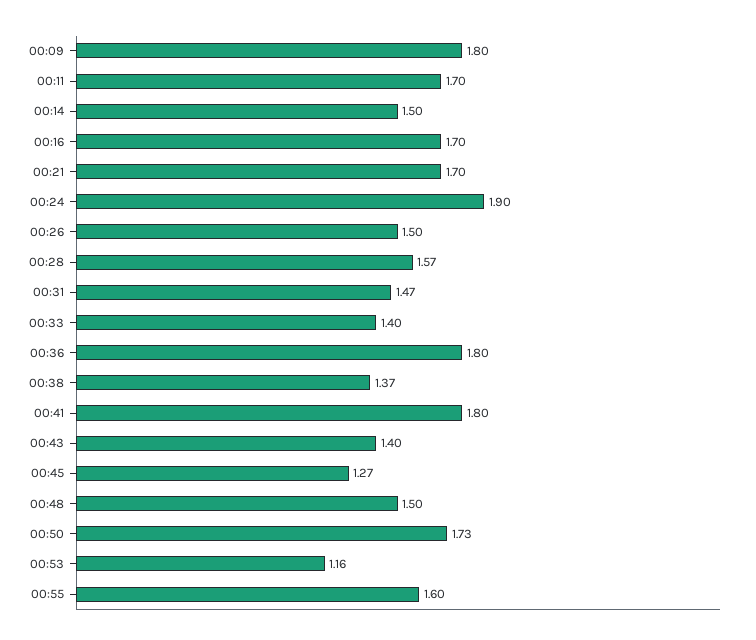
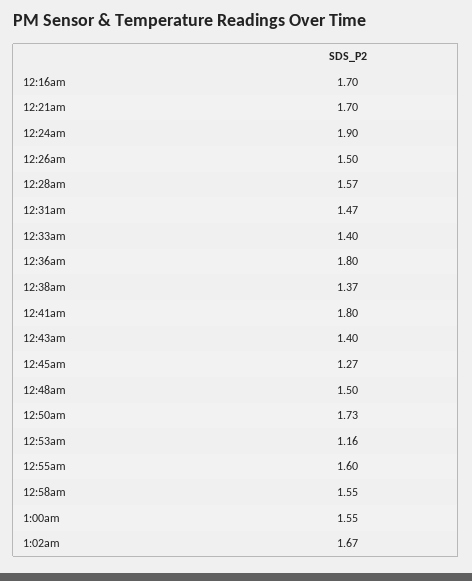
00:09: 1.8 -> none
00:11: 1.7 -> none
00:14: 1.5 -> none
12:58am: none -> 1.55
1:00am: none -> 1.55
1:02am: none -> 1.67

